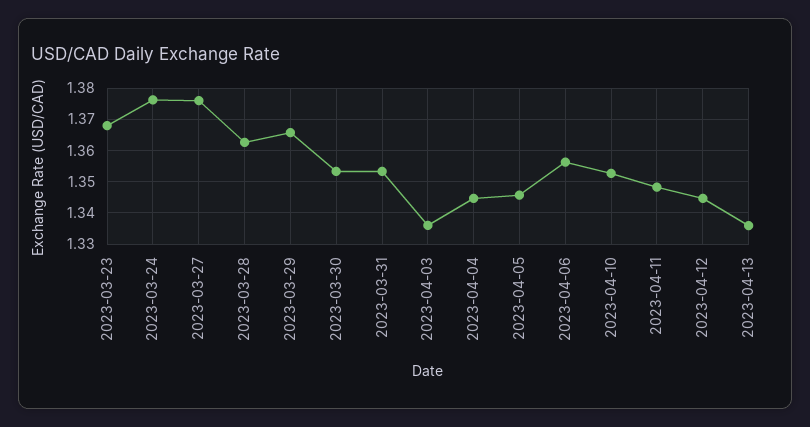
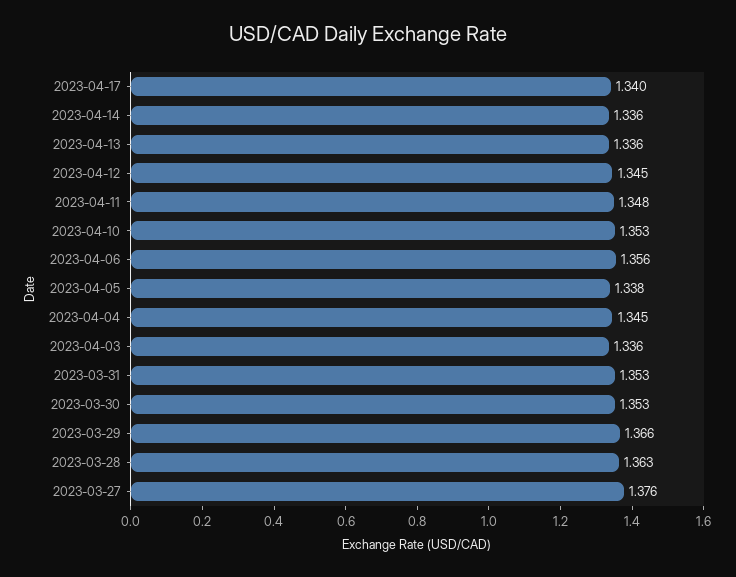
2023-03-23: 1.368 -> none
2023-03-24: 1.376 -> none
2023-04-05: 1.346 -> 1.338
2023-04-17: none -> 1.34
2023-04-14: none -> 1.336

